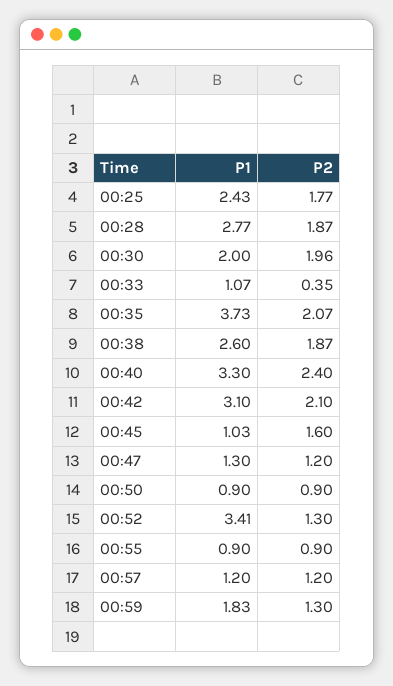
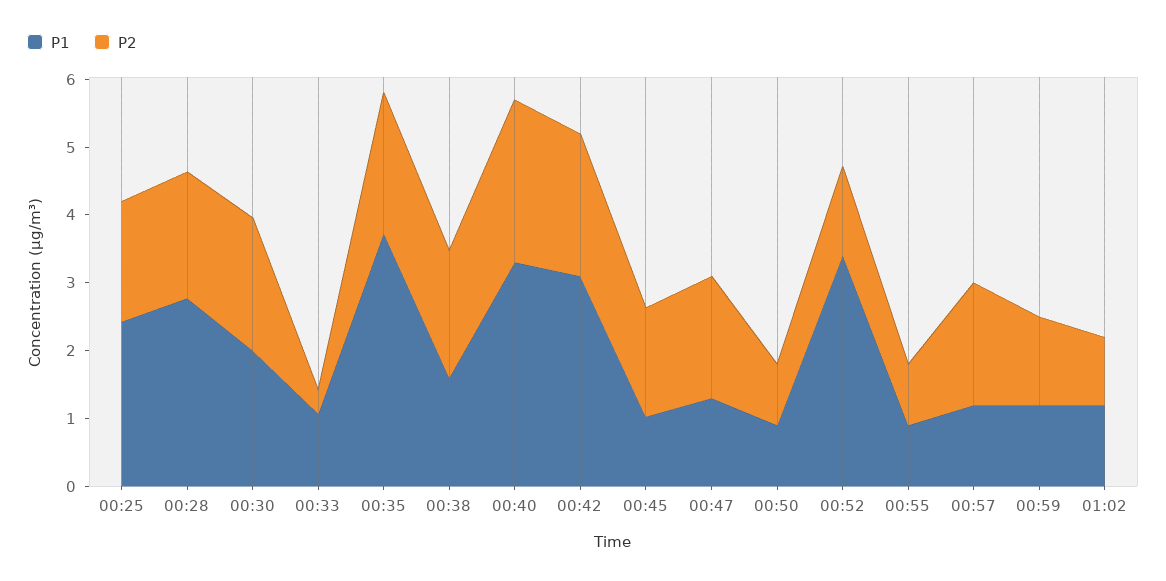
P1, 00:38: 2.6 -> 1.6
P2, 00:47: 1.2 -> 1.8
P2, 00:57: 1.2 -> 1.8
P1, 00:59: 1.83 -> 1.2
P1, 01:02: none -> 1.2
P2, 01:02: none -> 1

